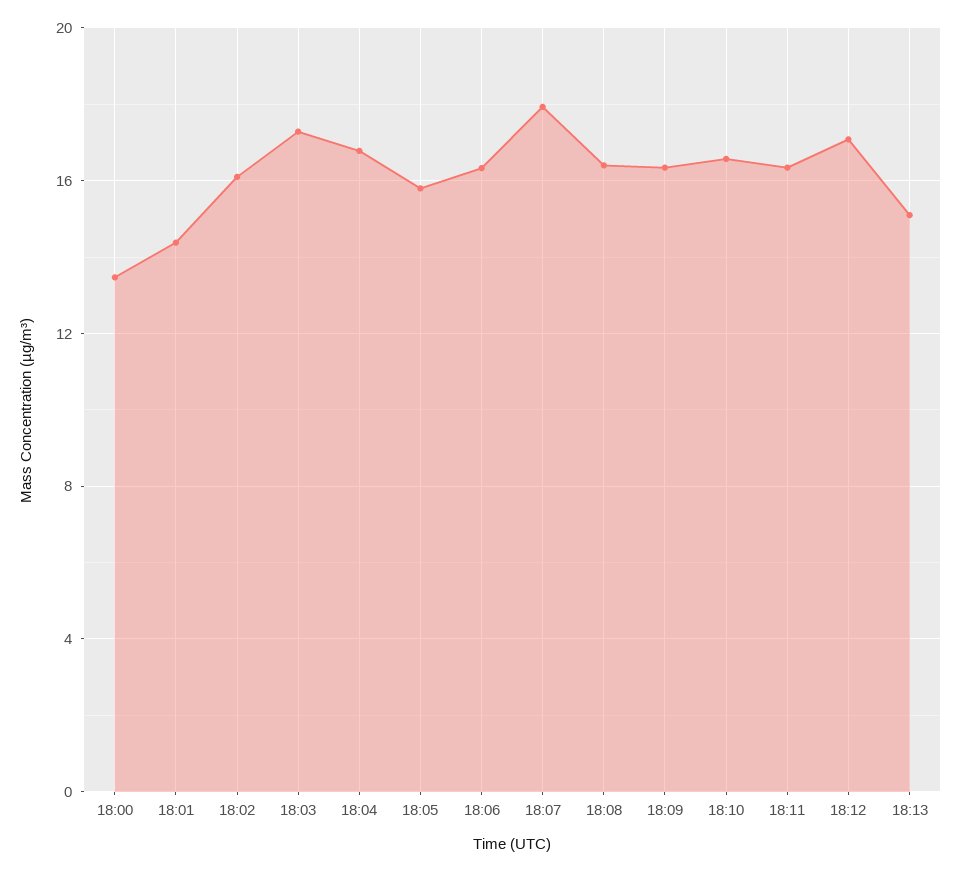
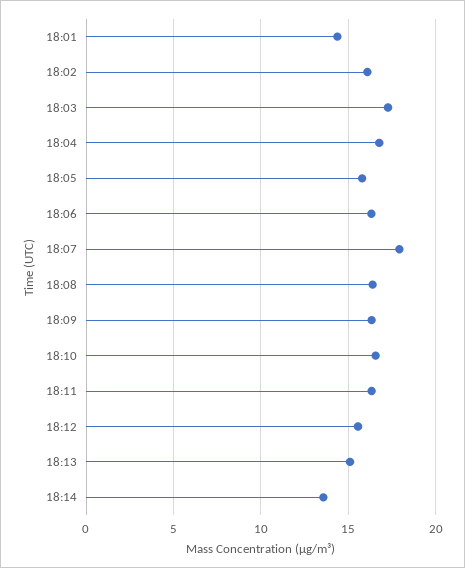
18:00: 13.5 -> none
18:12: 17 -> 15.5
18:14: none -> 13.5

